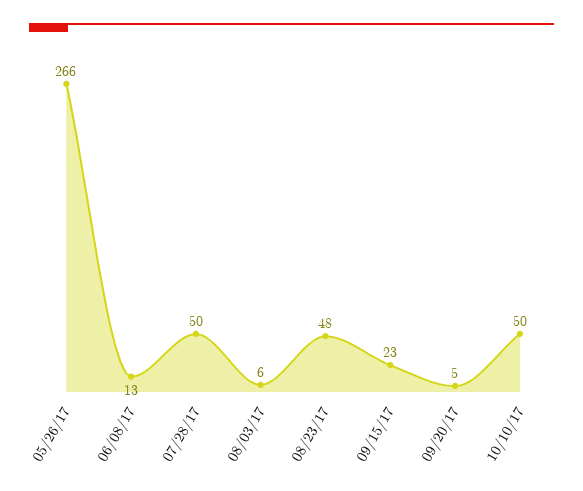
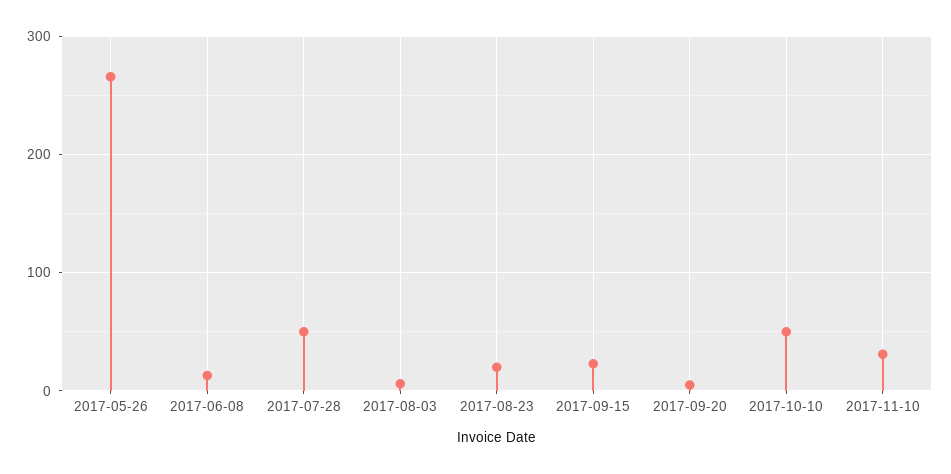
08/23/17: 48 -> 20
2017-11-10: none -> 30

